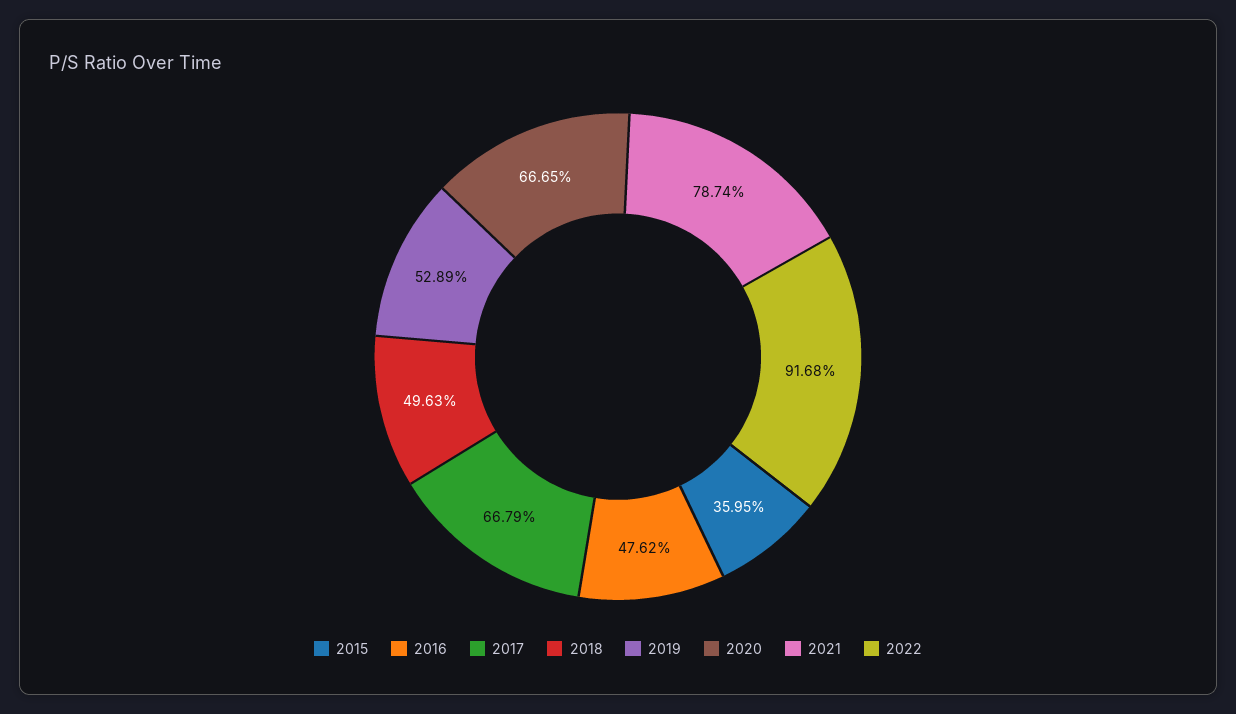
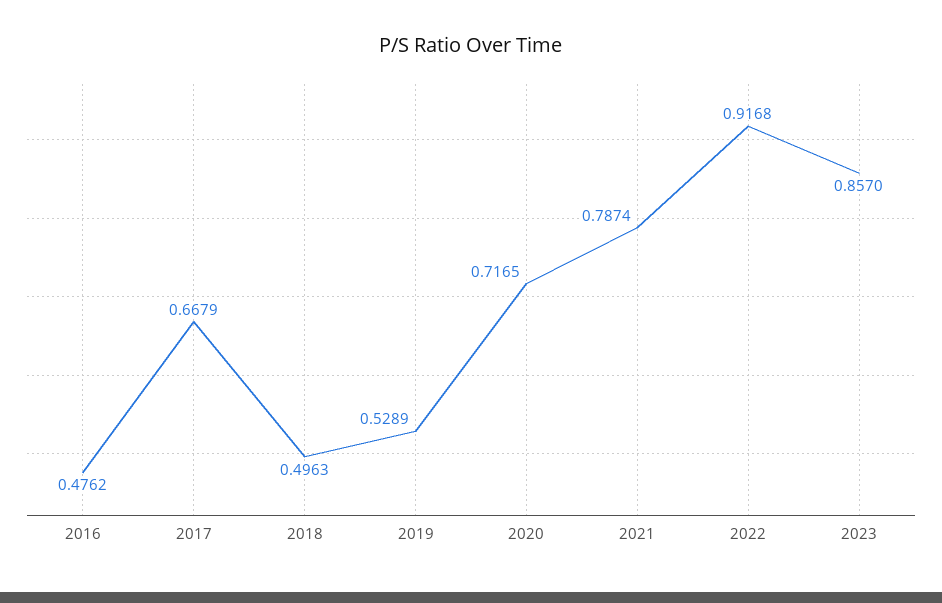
2015: 0.3595 -> none
2020: 0.6665 -> 0.7165
2023: none -> 0.857

